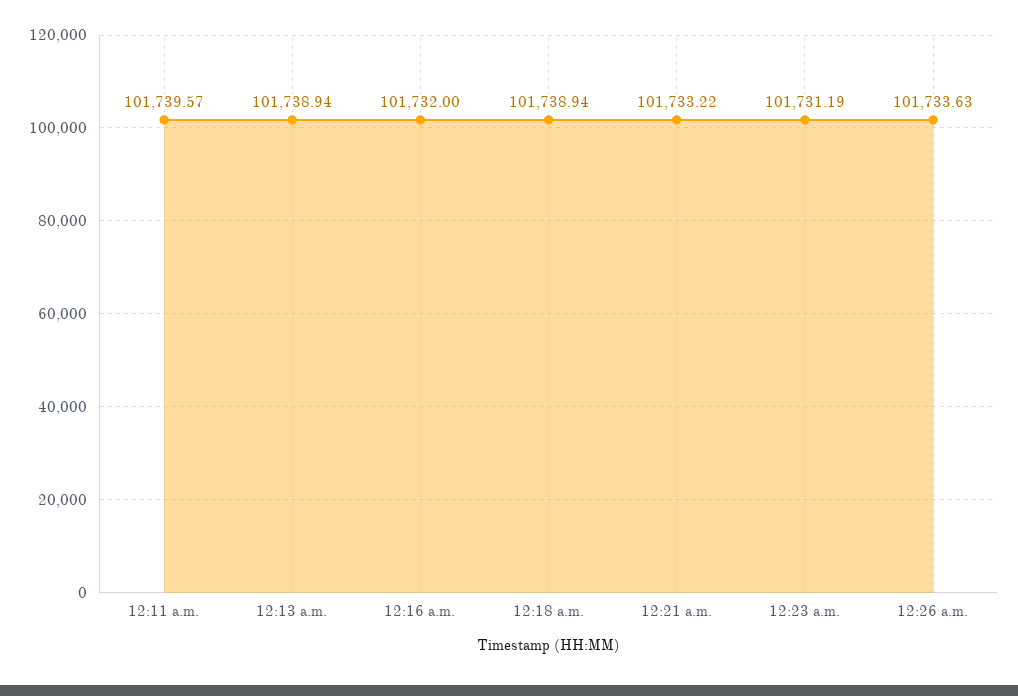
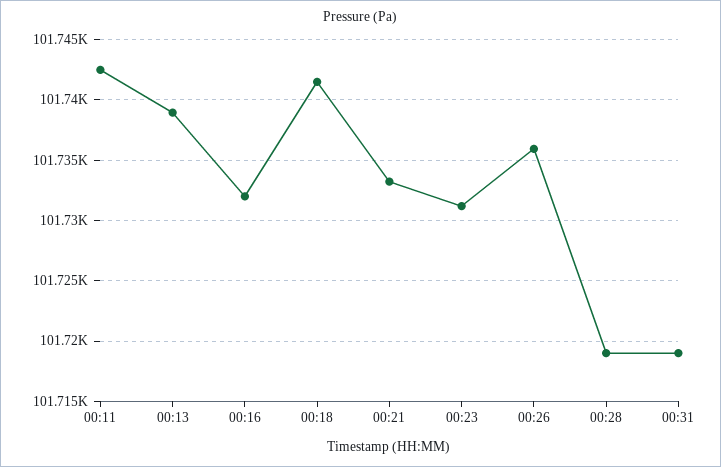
12:11 a.m.: 101739.57 -> 101742.5
12:18 a.m.: 101738.94 -> 101741.5
12:26 a.m.: 101733.63 -> 101736
00:28: none -> 101719
00:31: none -> 101719

